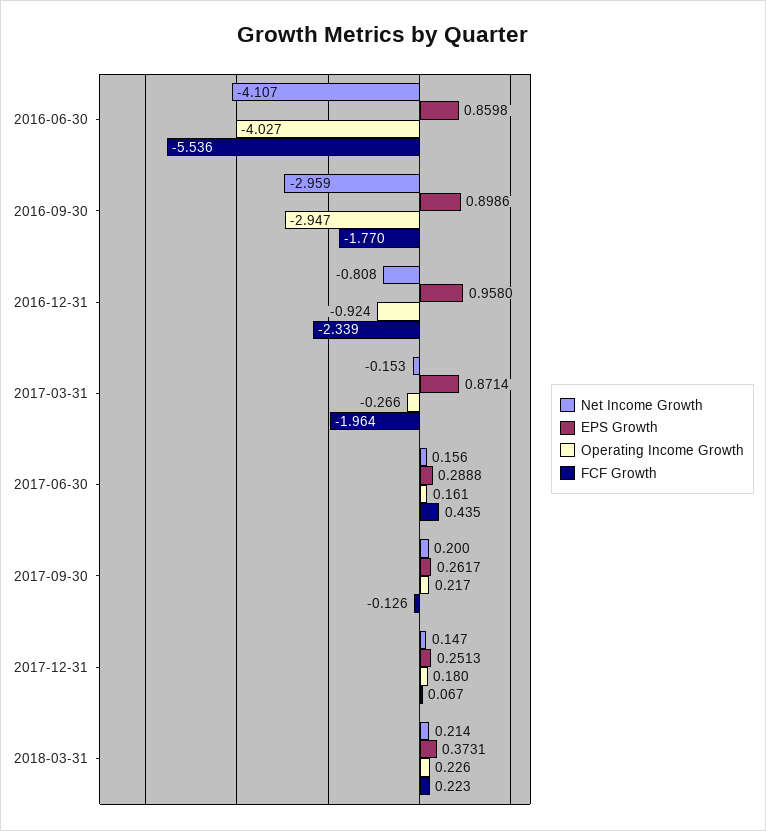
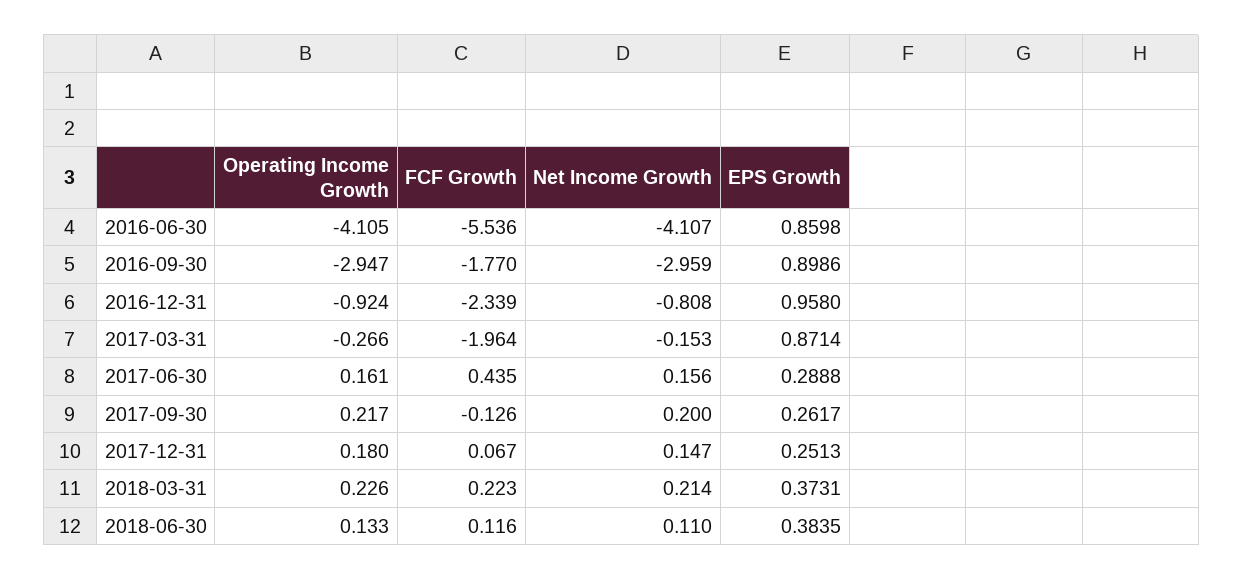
Operating Income Growth, 2016-06-30: -4.027 -> -4.105
Operating Income Growth, 2018-06-30: none -> 0.133
FCF Growth, 2018-06-30: none -> 0.116
Net Income Growth, 2018-06-30: none -> 0.11
EPS Growth, 2018-06-30: none -> 0.3835

